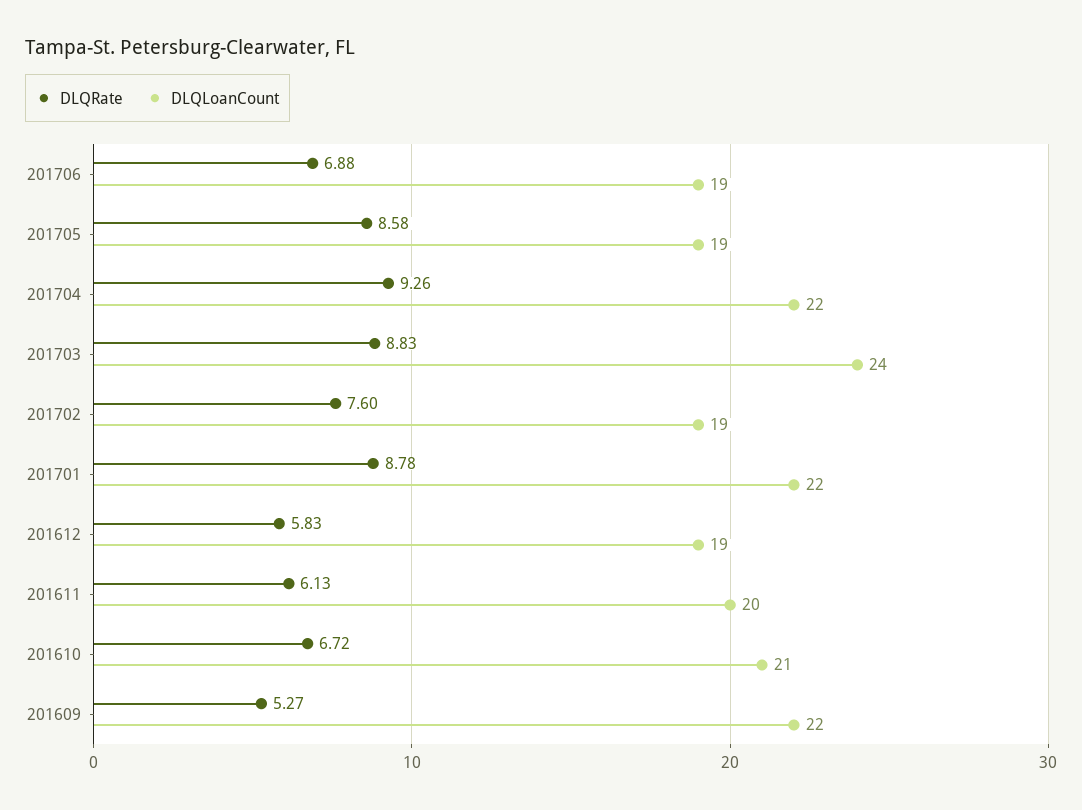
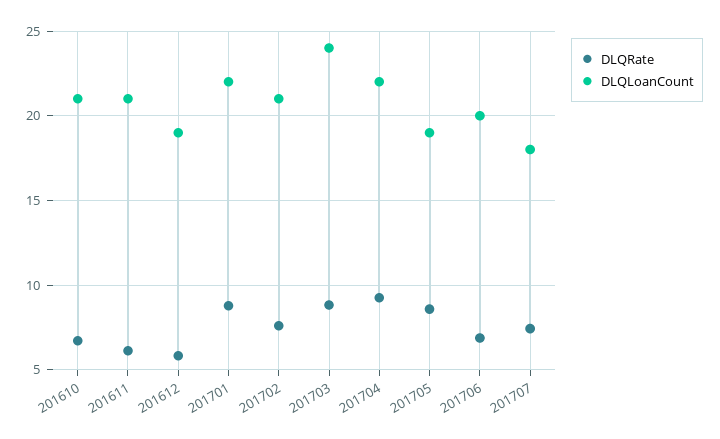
DLQLoanCount, 201706: 19 -> 20
DLQLoanCount, 201702: 19 -> 21
DLQLoanCount, 201611: 20 -> 21
DLQRate, 201609: 5.27 -> none
DLQLoanCount, 201609: 22 -> none
DLQRate, 201707: none -> 7.5
DLQLoanCount, 201707: none -> 18

